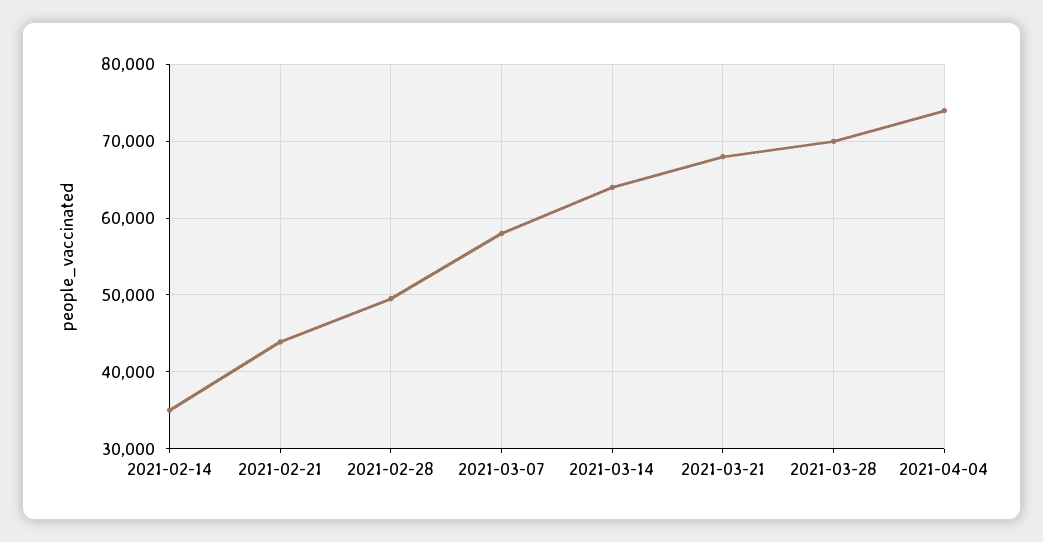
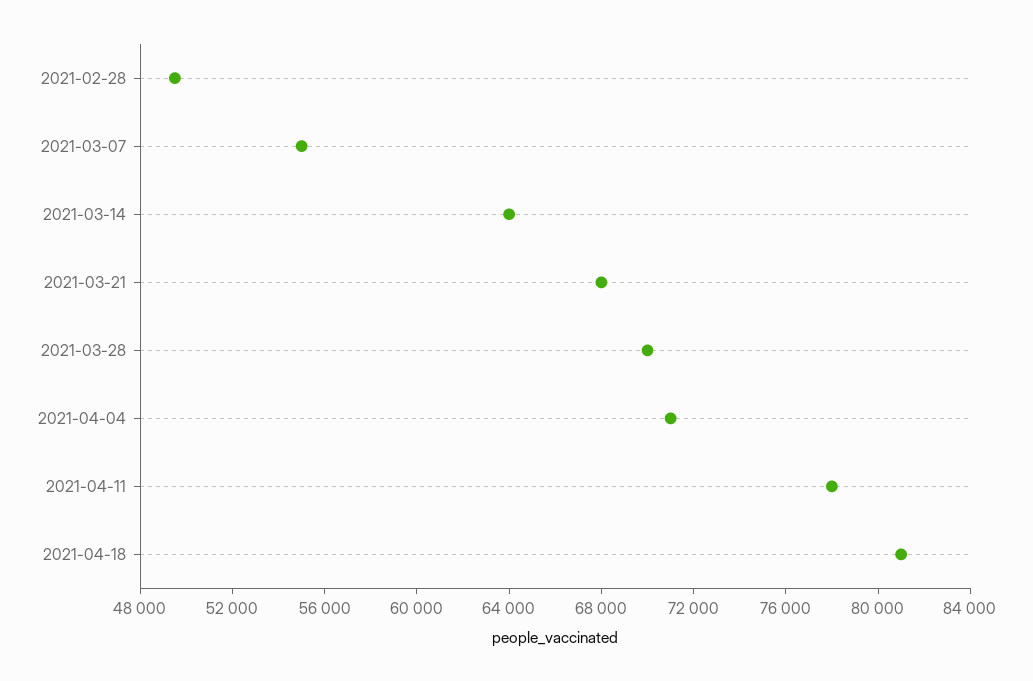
2021-02-14: 35000 -> none
2021-02-21: 44000 -> none
2021-03-07: 58000 -> 55000
2021-04-04: 74000 -> 71000
2021-04-11: none -> 78000
2021-04-18: none -> 81000

